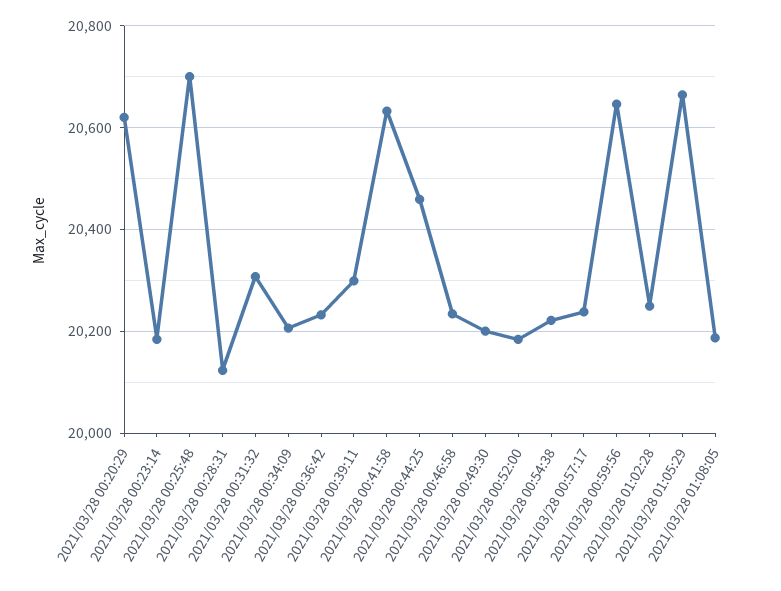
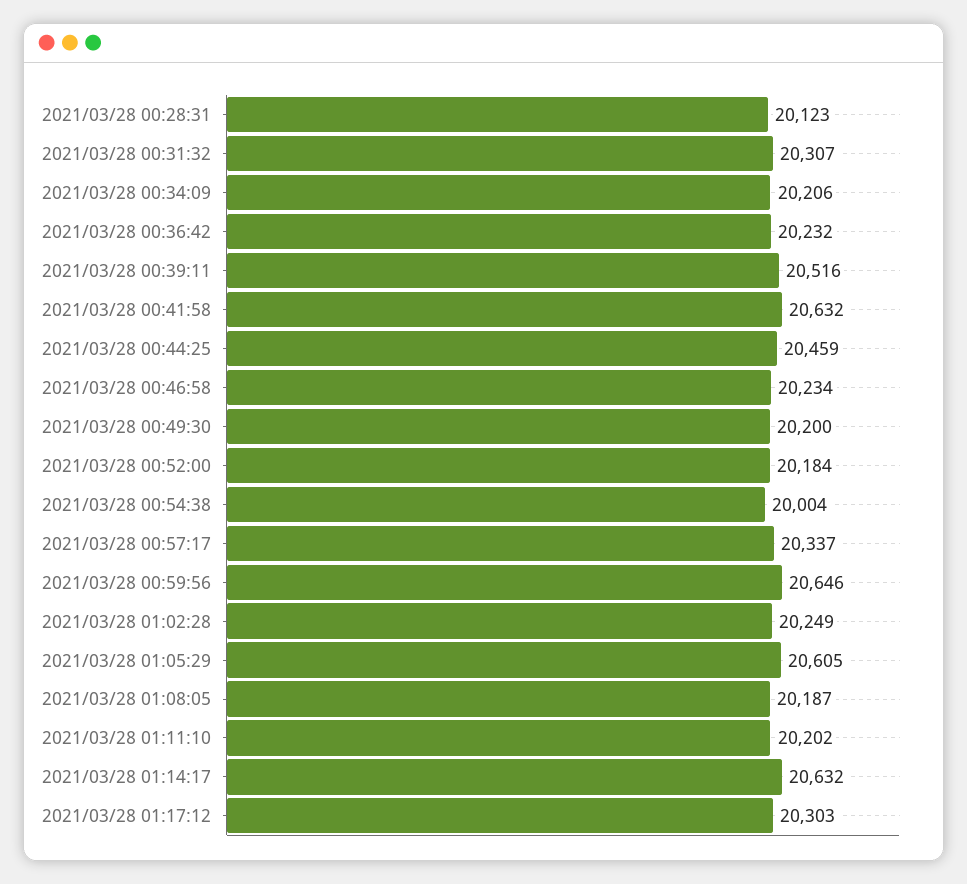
2021/03/28 00:20:29: 20620 -> none
2021/03/28 00:23:14: 20180 -> none
2021/03/28 00:25:48: 20700 -> none
2021/03/28 00:39:11: 20300 -> 20516
2021/03/28 00:54:38: 20220 -> 20004
2021/03/28 00:57:17: 20240 -> 20337
2021/03/28 01:05:29: 20660 -> 20605
2021/03/28 01:11:10: none -> 20202
2021/03/28 01:14:17: none -> 20632
2021/03/28 01:17:12: none -> 20303

